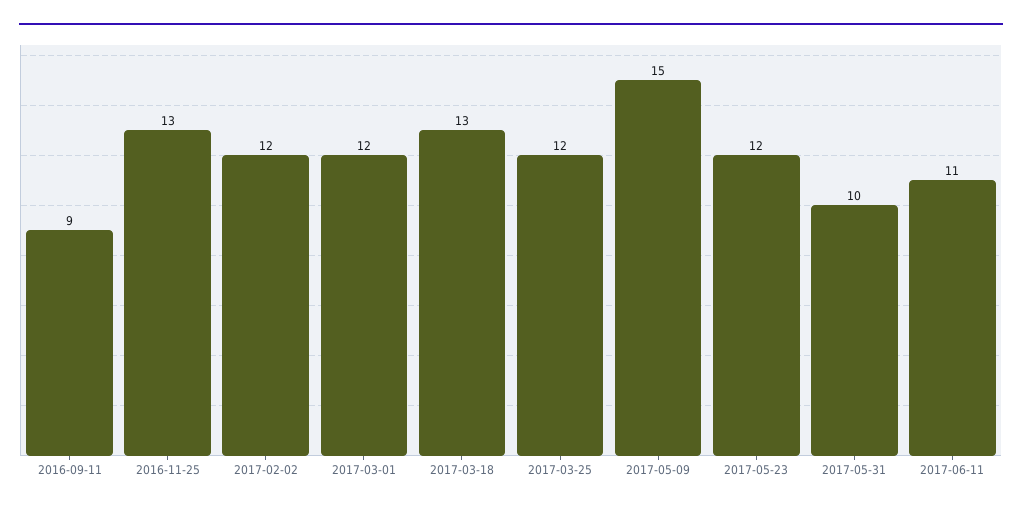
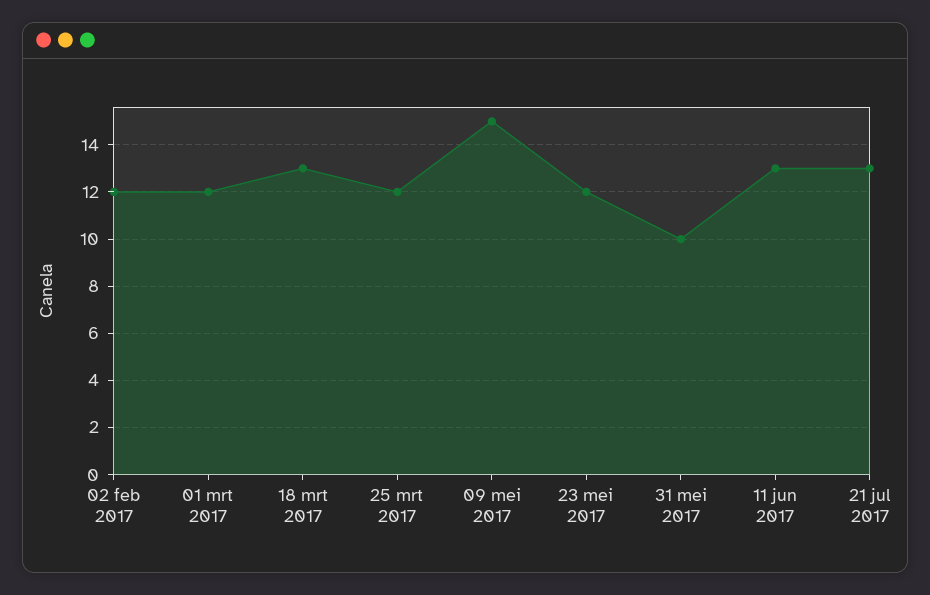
2016-09-11: 9 -> none
2016-11-25: 13 -> none
2017-06-11: 11 -> 13
21 jul 2017: none -> 13

